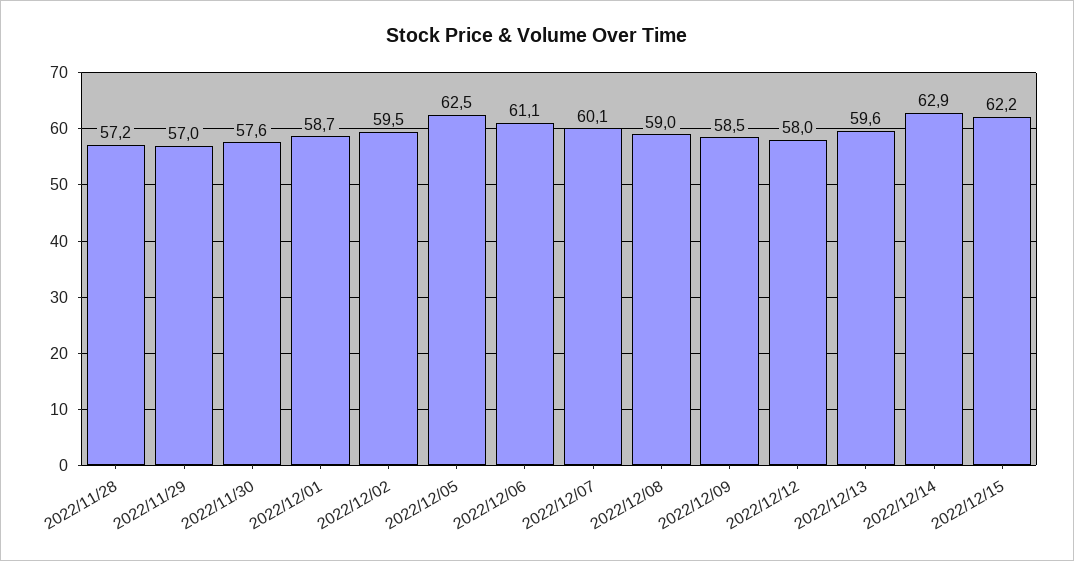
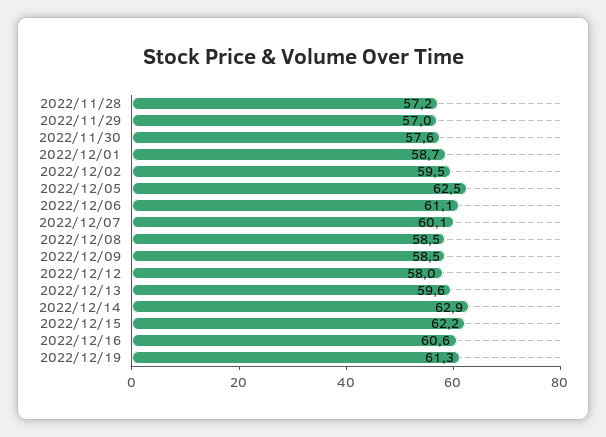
2022/12/08: 59 -> 58.5
2022/12/16: none -> 60.6
2022/12/19: none -> 61.3

